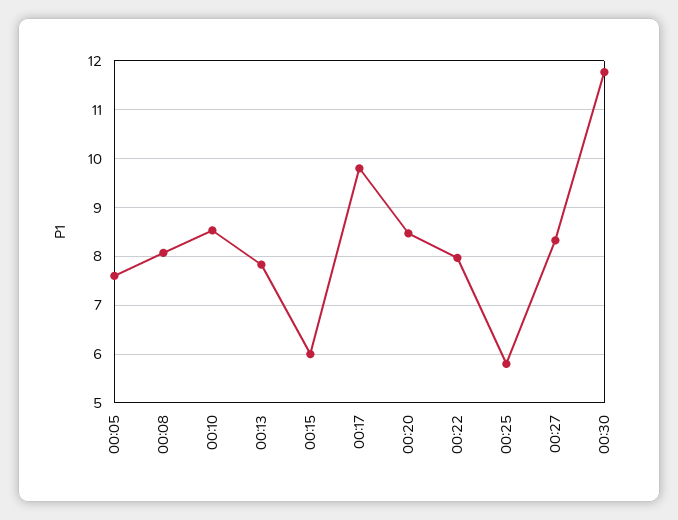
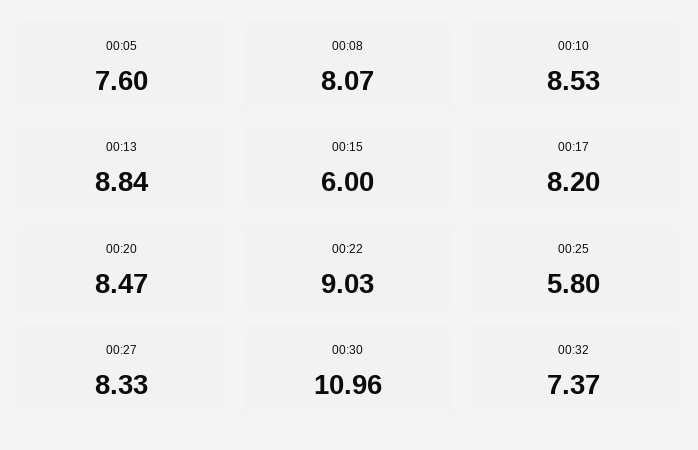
00:13: 7.8 -> 8.84
00:17: 9.8 -> 8.2
00:22: 8 -> 9.03
00:30: 11.8 -> 10.96
00:32: none -> 7.37

